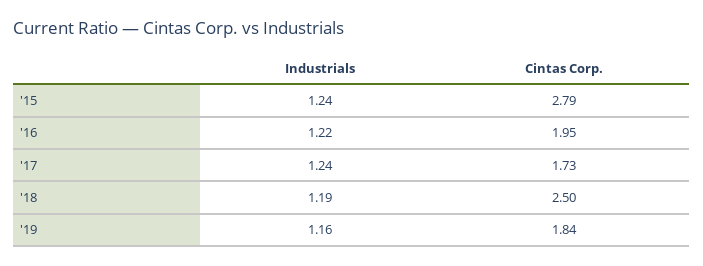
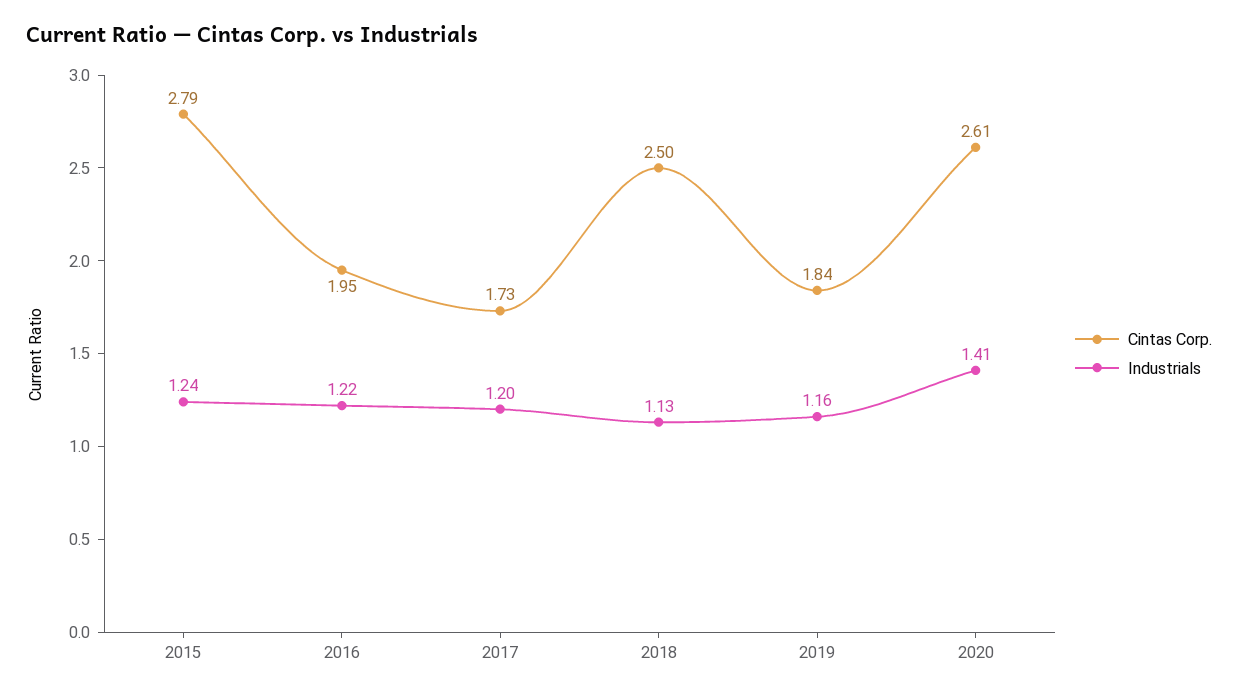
Industrials, '17: 1.24 -> 1.2
Industrials, '18: 1.19 -> 1.13
Cintas Corp., 2020: none -> 2.61
Industrials, 2020: none -> 1.41

